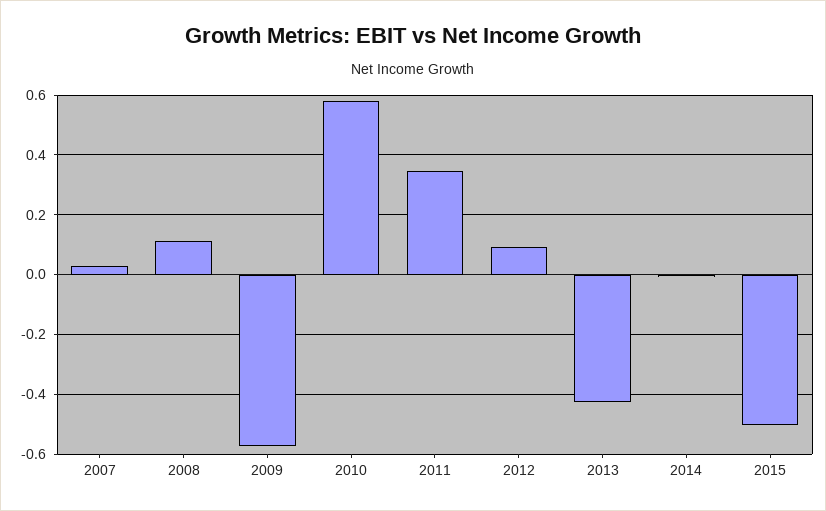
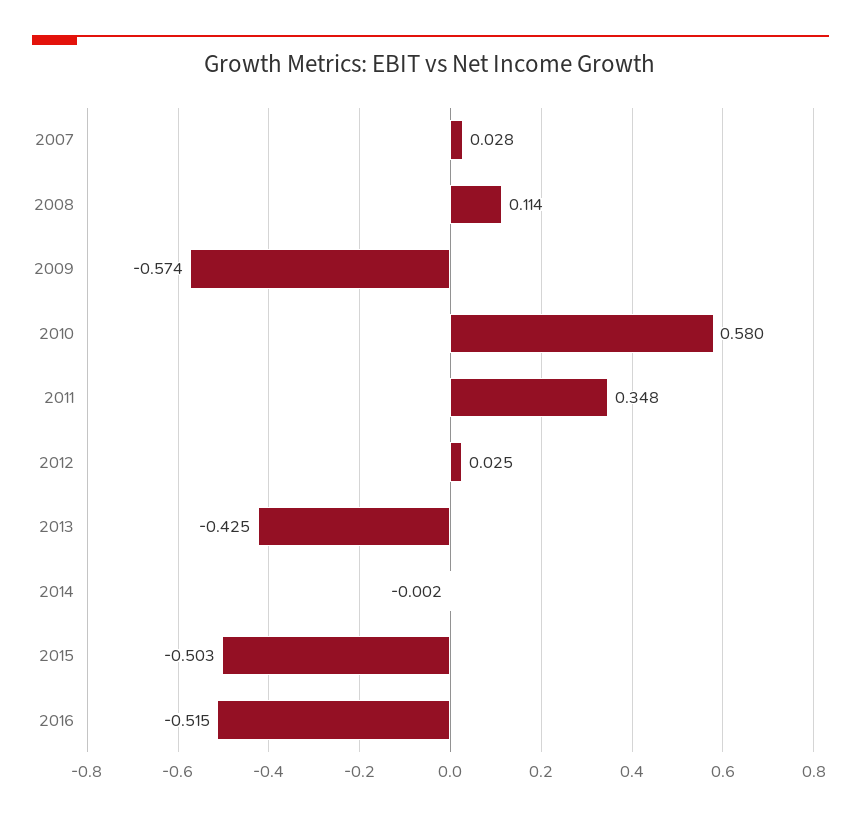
2012: 0.1 -> 0.025
2016: none -> -0.515

